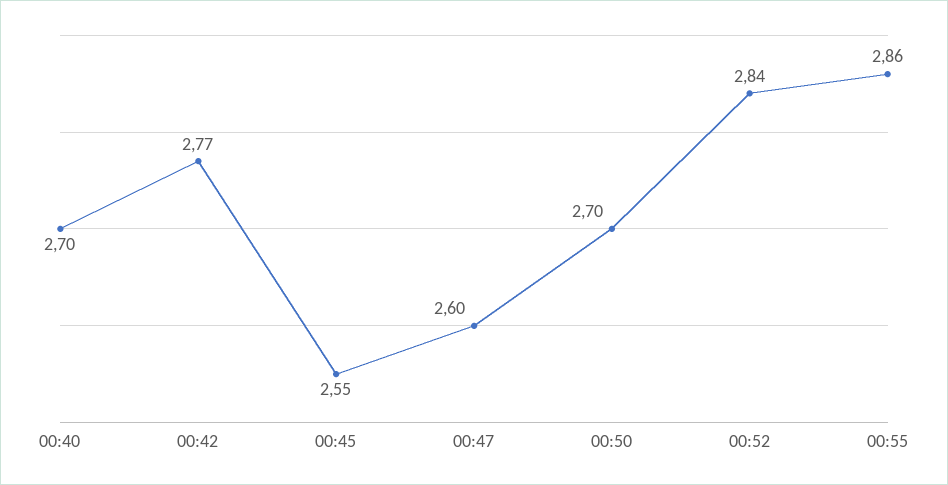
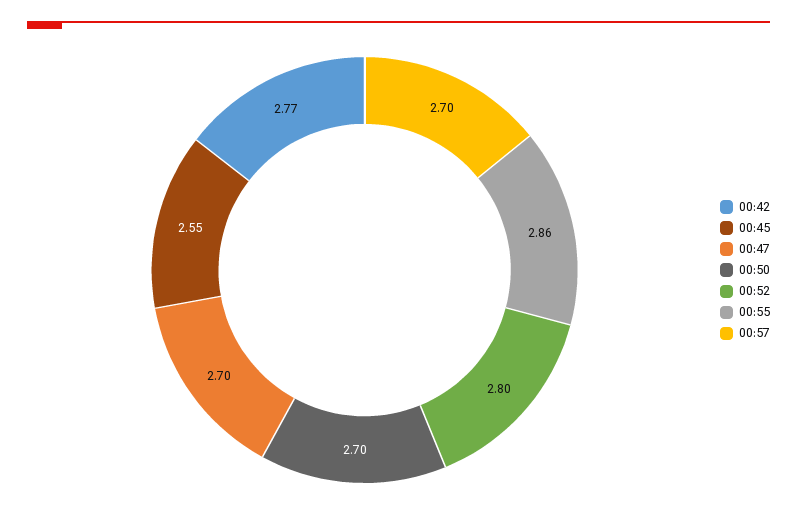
00:40: 2.7 -> none
00:47: 2.6 -> 2.7
00:52: 2.84 -> 2.8
00:57: none -> 2.7

